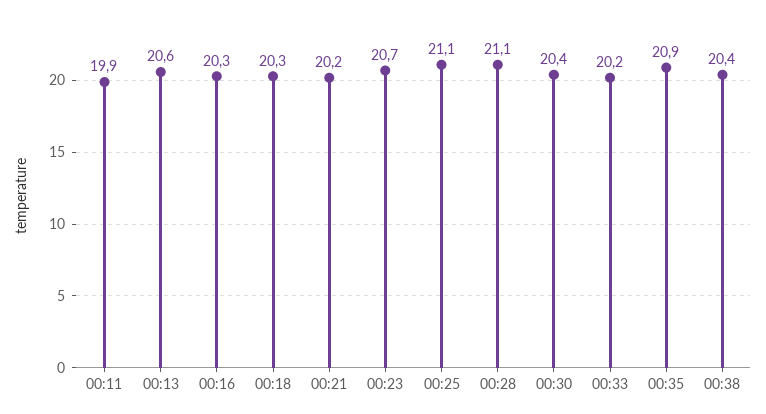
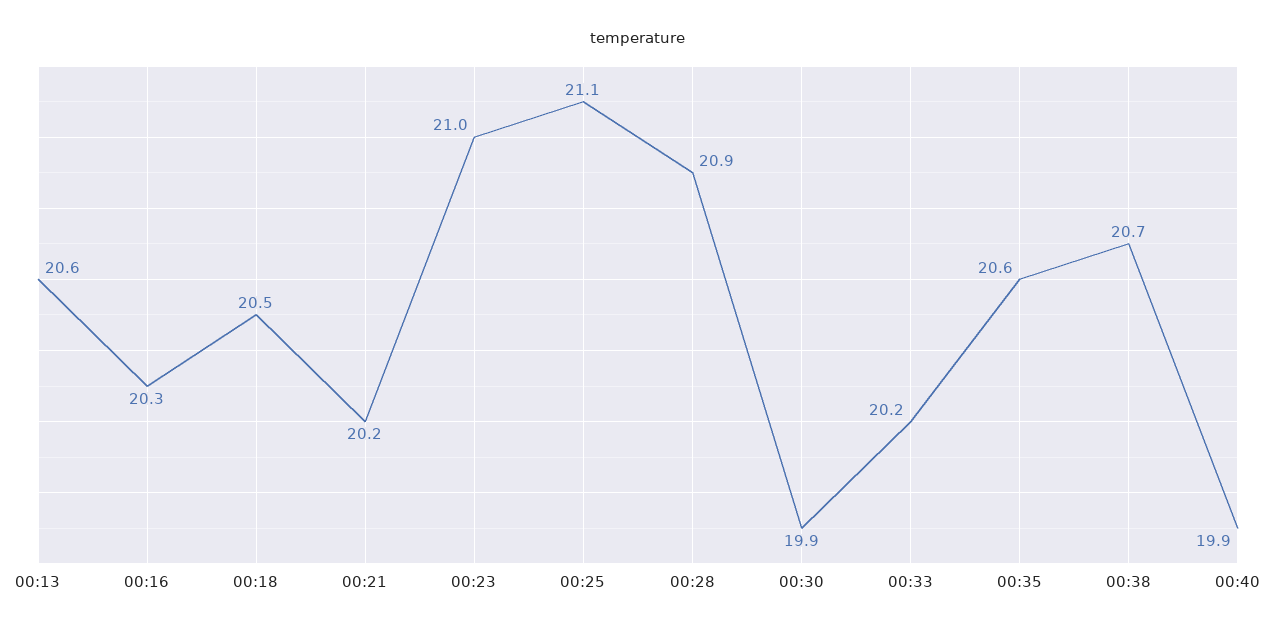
00:11: 19.9 -> none
00:18: 20.3 -> 20.5
00:23: 20.7 -> 21
00:28: 21.1 -> 20.9
00:30: 20.4 -> 19.9
00:35: 20.9 -> 20.6
00:38: 20.4 -> 20.7
00:40: none -> 19.9

